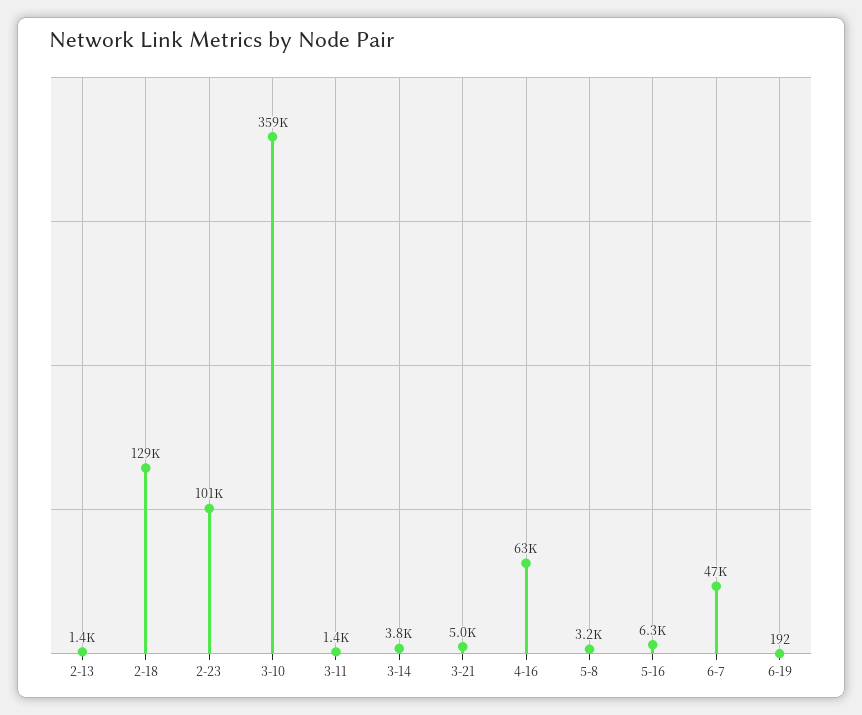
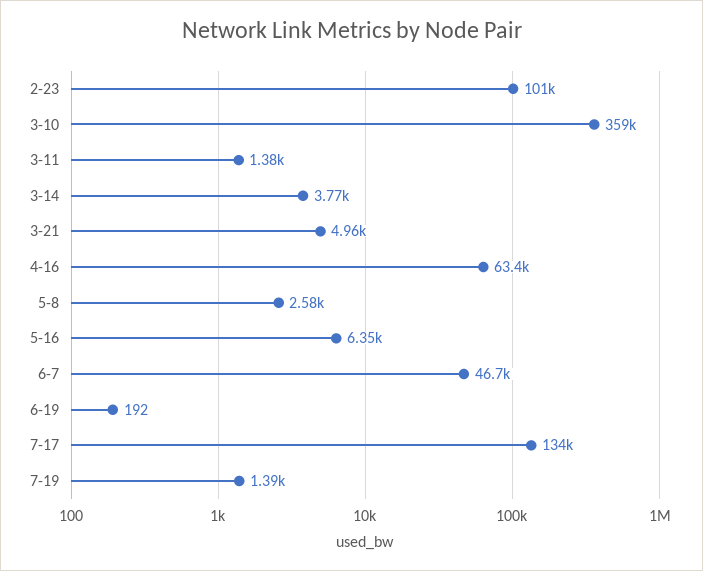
2-13: 1400 -> none
2-18: 129000 -> none
5-8: 3200 -> 2580
7-17: none -> 134000
7-19: none -> 1390

